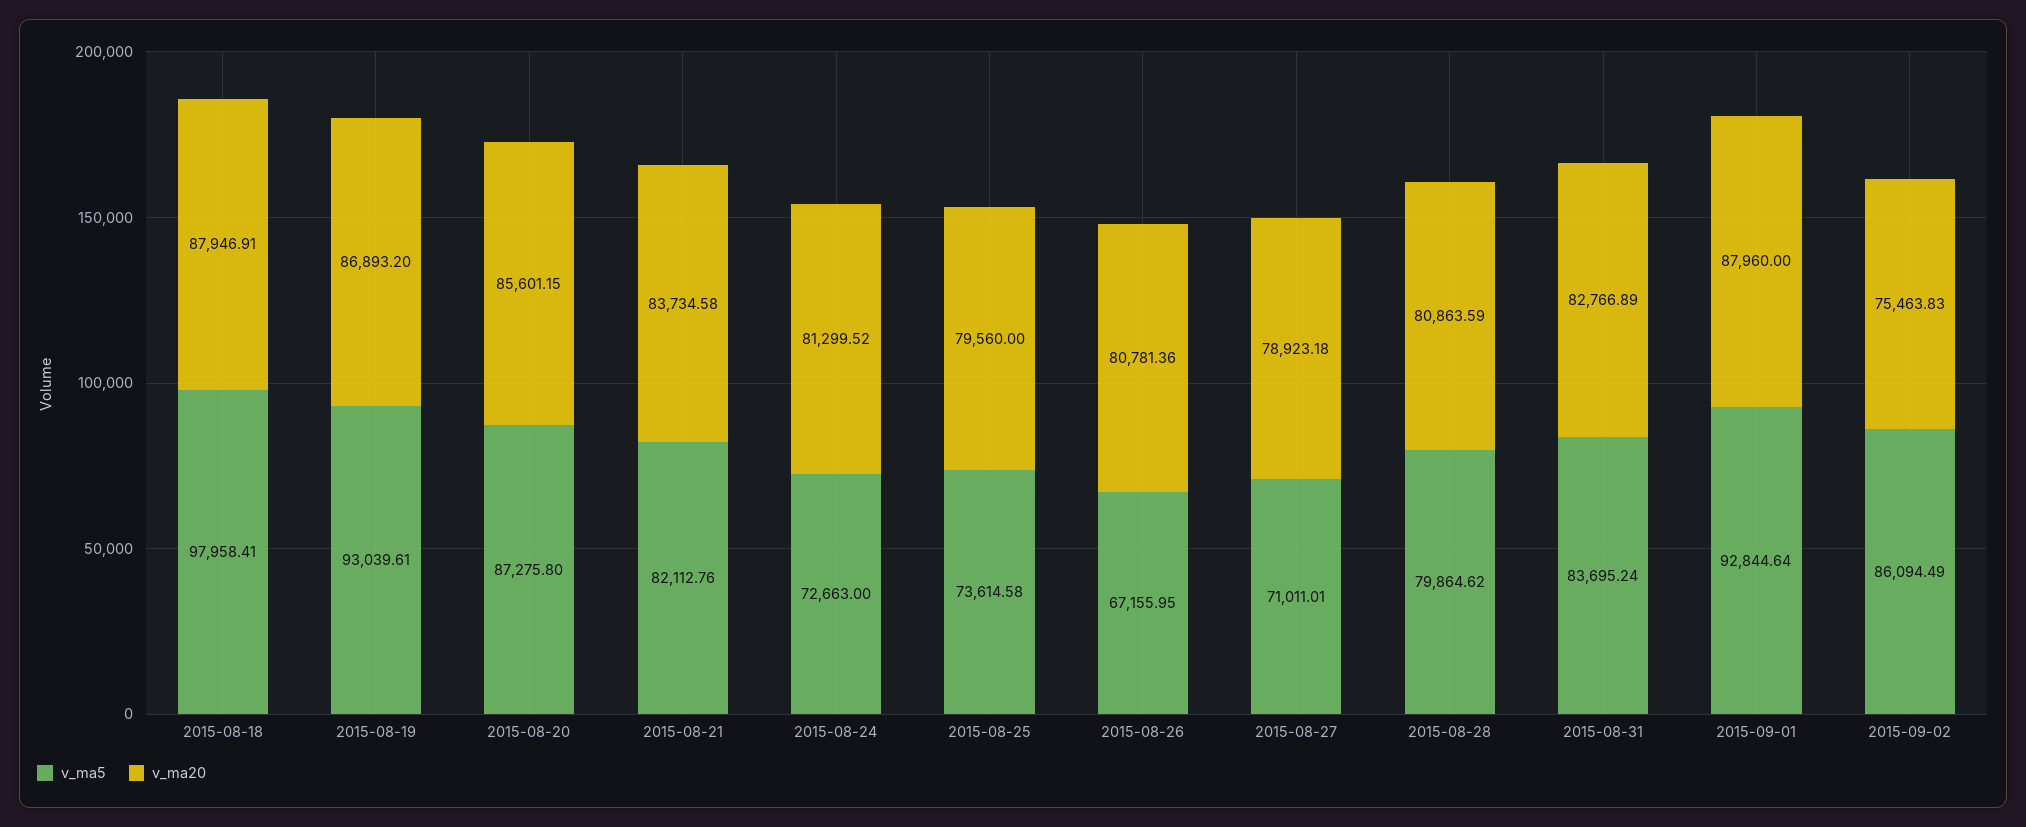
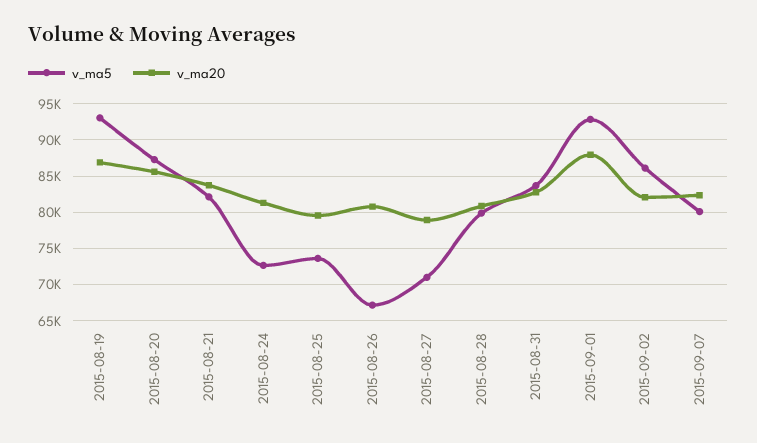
v_ma5, 2015-08-18: 97958.41 -> none
v_ma20, 2015-08-18: 87946.91 -> none
v_ma20, 2015-09-02: 75463.83 -> 82000
v_ma5, 2015-09-07: none -> 80000
v_ma20, 2015-09-07: none -> 82000

